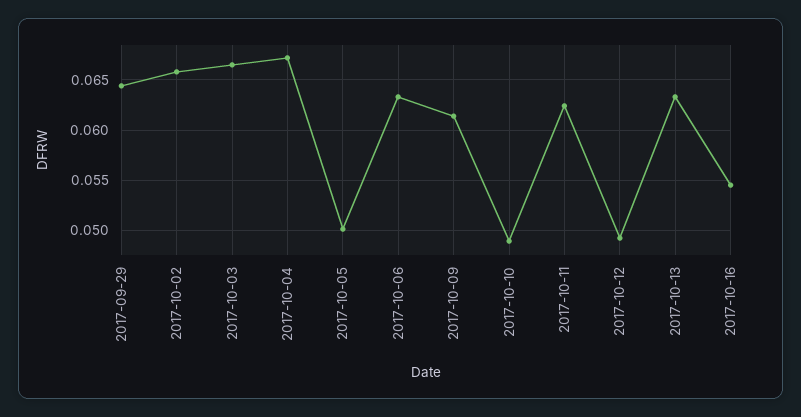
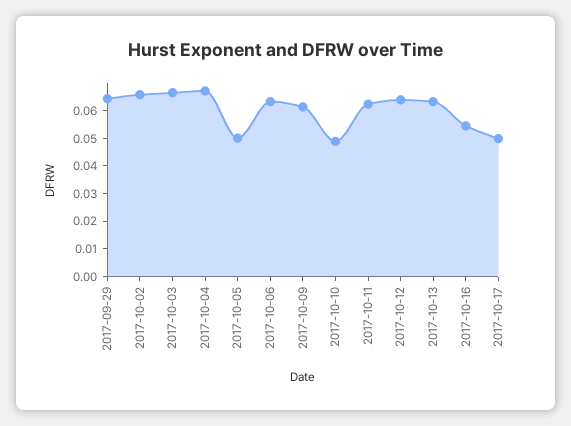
2017-10-12: 0.049 -> 0.065
2017-10-17: none -> 0.05

